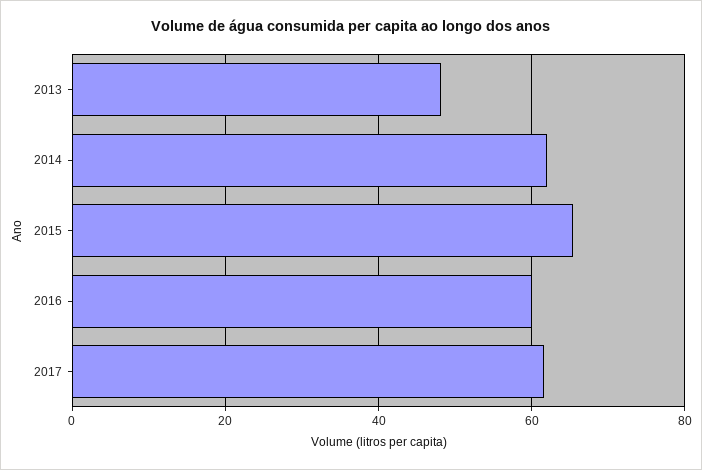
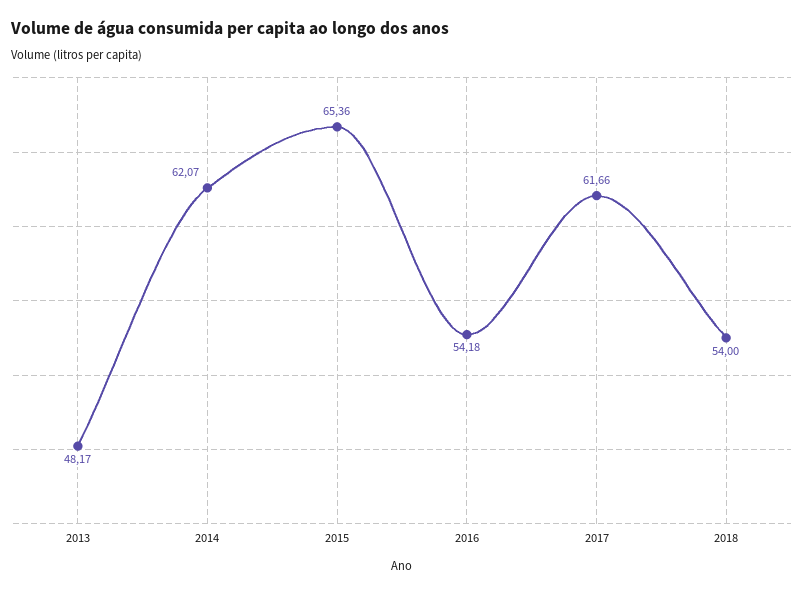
2016: 60 -> 54.18
2018: none -> 54

